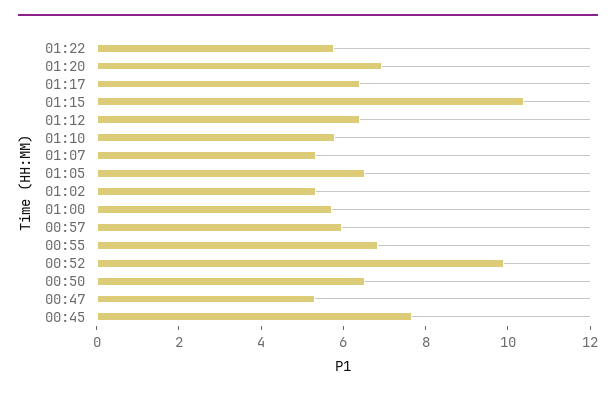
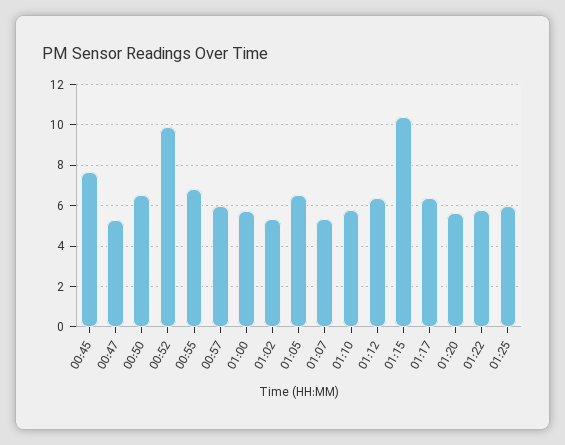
01:20: 7 -> 5.5
01:25: none -> 6

